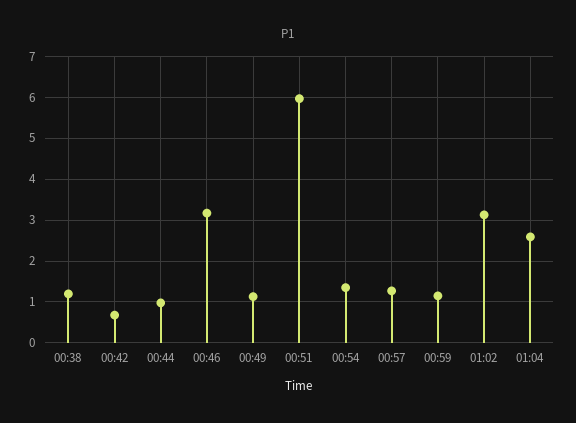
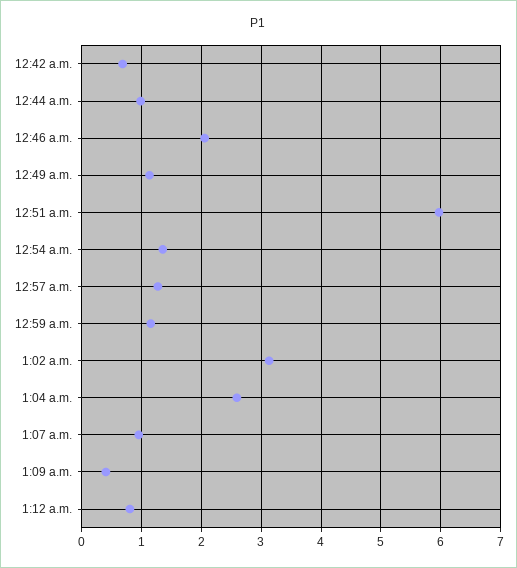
00:38: 1.2 -> none
00:46: 3.2 -> 2
1:07 a.m.: none -> 1
1:09 a.m.: none -> 0.4
1:12 a.m.: none -> 0.8

